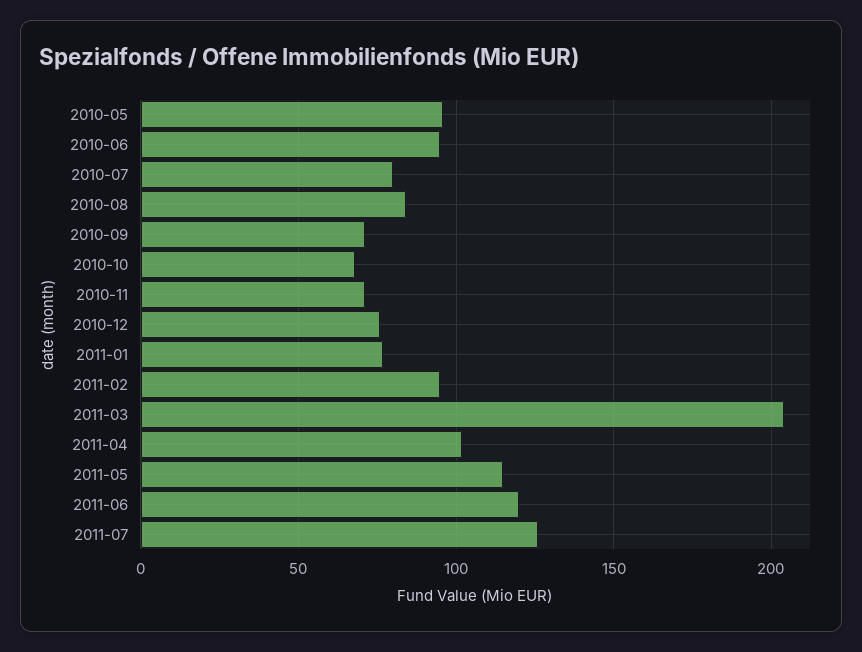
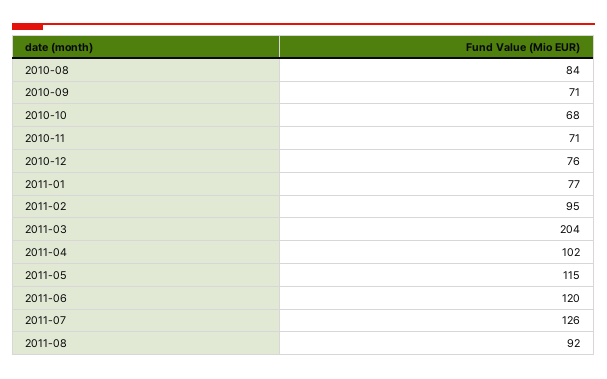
2010-05: 95 -> none
2010-06: 95 -> none
2010-07: 80 -> none
2011-08: none -> 92

